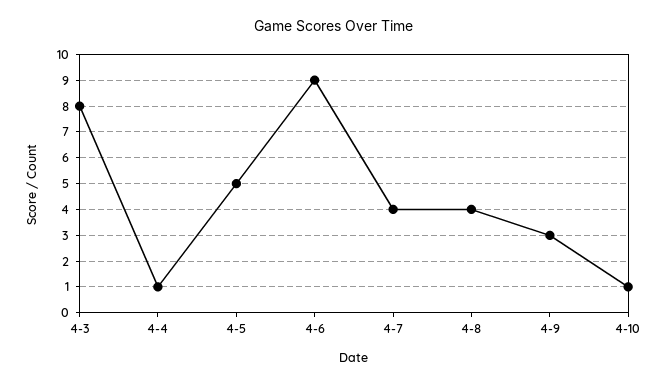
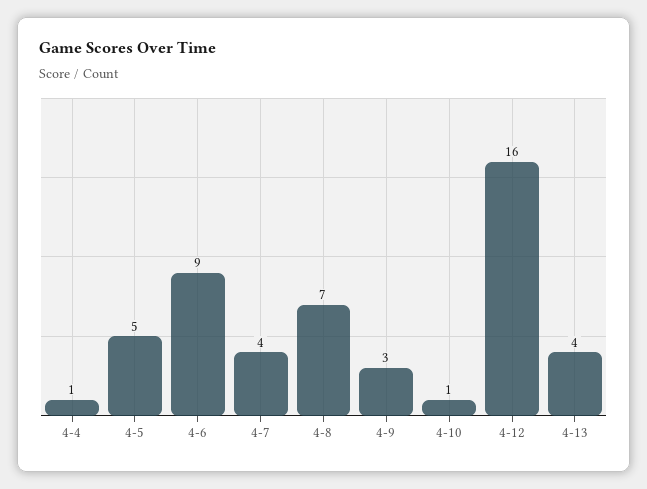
4-3: 8 -> none
4-8: 4 -> 7
4-12: none -> 16
4-13: none -> 4

